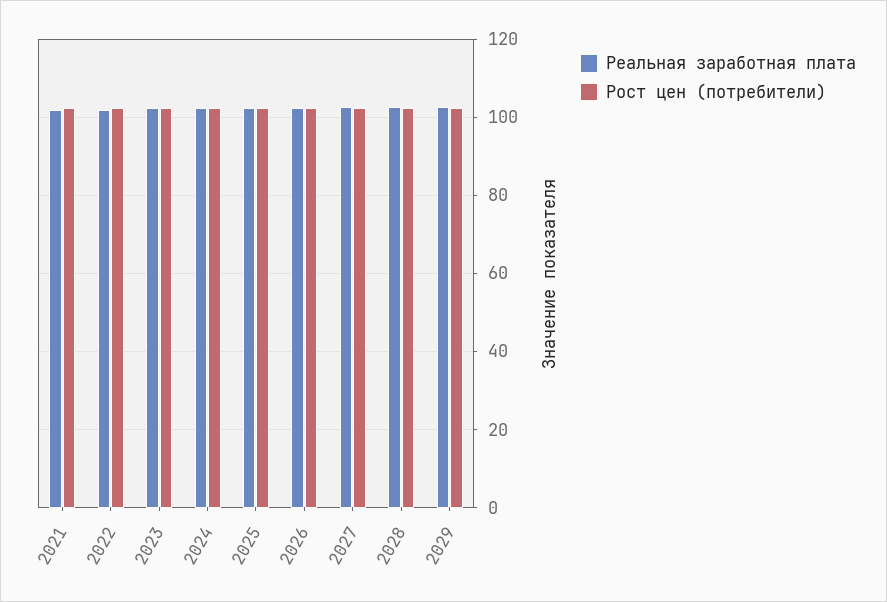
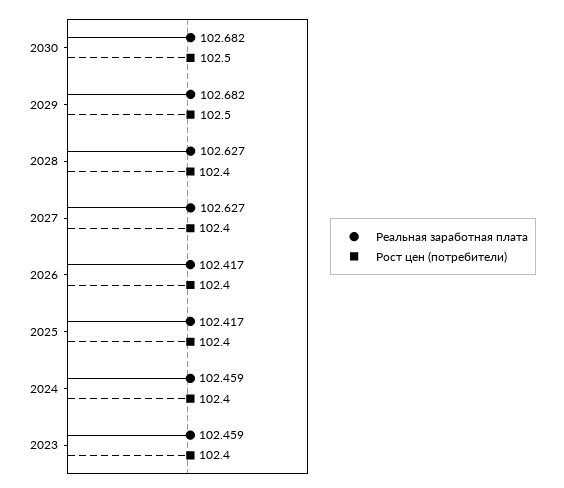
Реальная заработная плата, 2021: 102 -> none
Рост цен (потребители), 2021: 102 -> none
Реальная заработная плата, 2022: 102 -> none
Рост цен (потребители), 2022: 102 -> none
Реальная заработная плата, 2030: none -> 102.682
Рост цен (потребители), 2030: none -> 102.5

